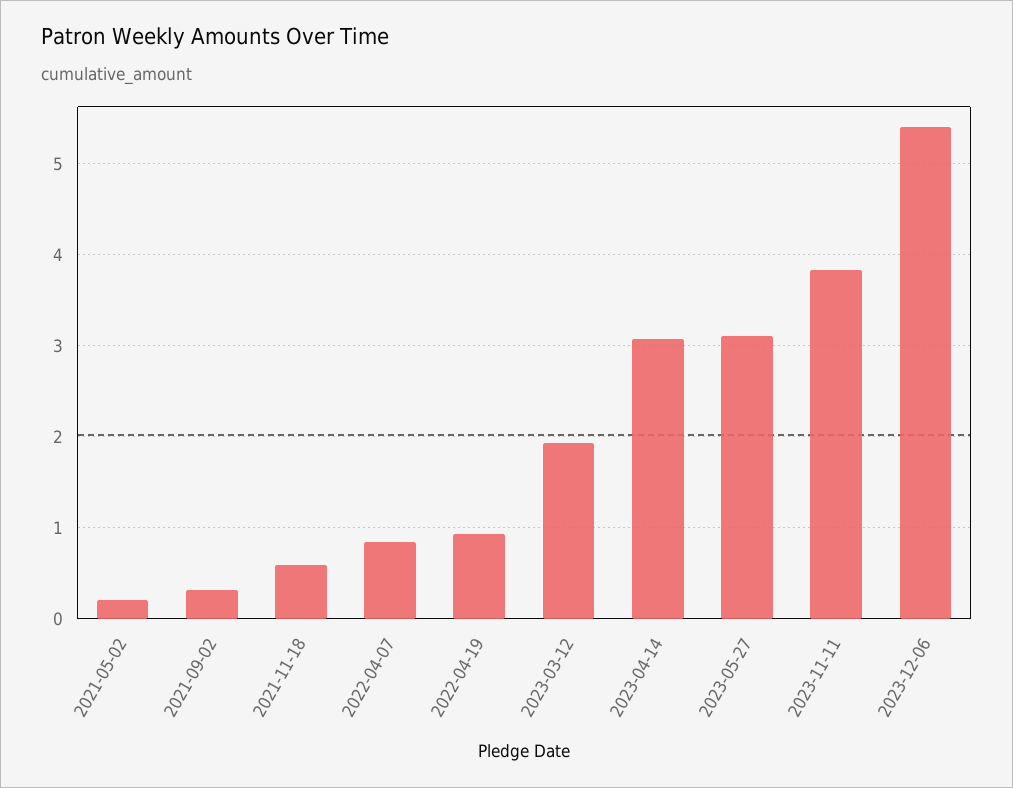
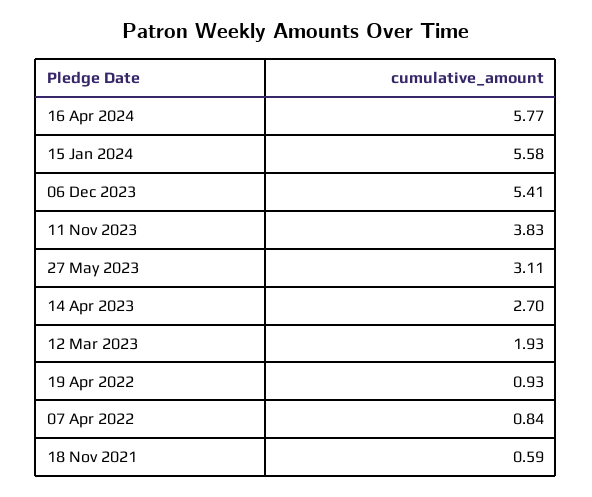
2021-05-02: 0.2 -> none
2021-09-02: 0.3 -> none
2023-04-14: 3.1 -> 2.7
16 Apr 2024: none -> 5.77
15 Jan 2024: none -> 5.58

